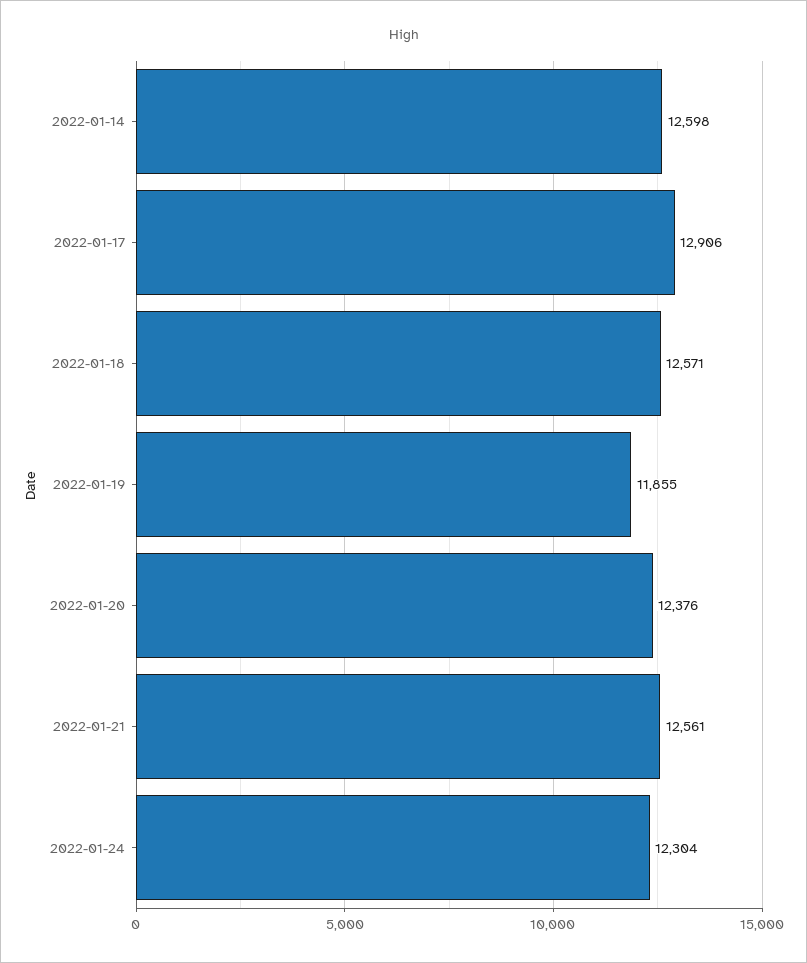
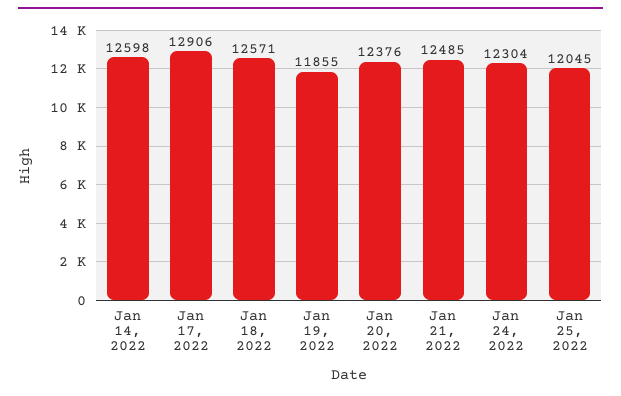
2022-01-21: 12561 -> 12485
Jan 25, 2022: none -> 12045

